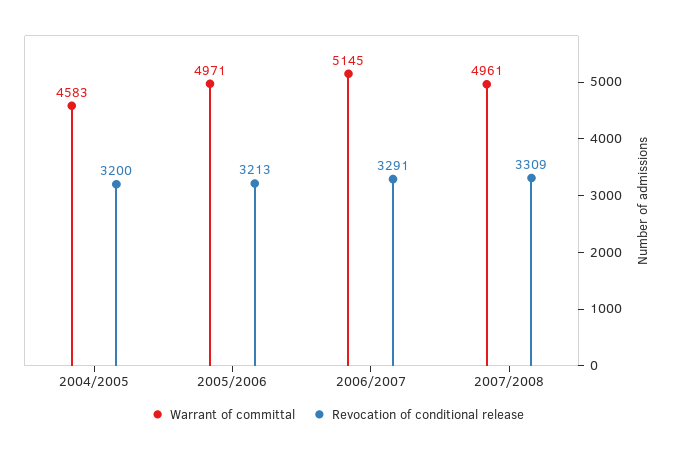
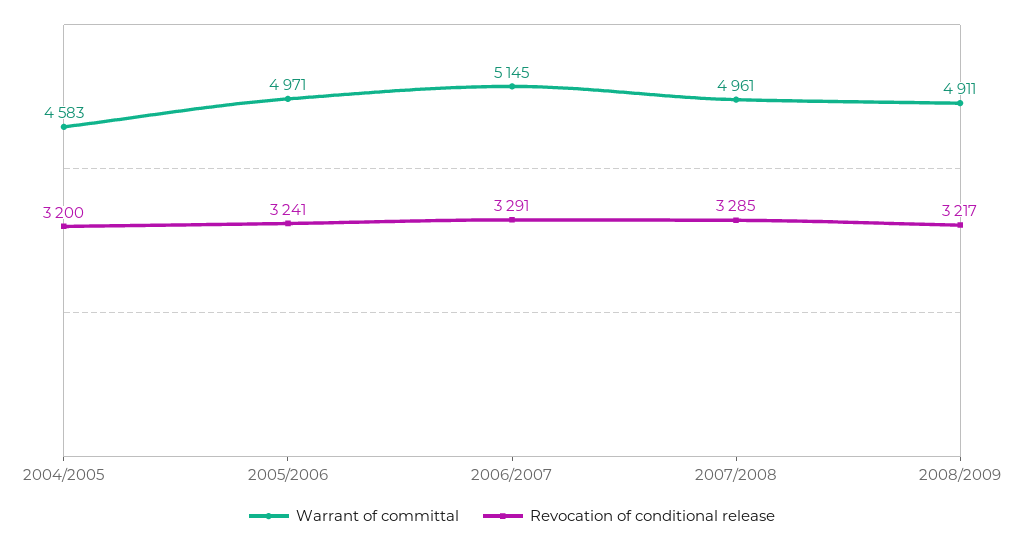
Revocation of conditional release, 2005/2006: 3213 -> 3241
Revocation of conditional release, 2007/2008: 3309 -> 3285
Warrant of committal, 2008/2009: none -> 4911
Revocation of conditional release, 2008/2009: none -> 3217

